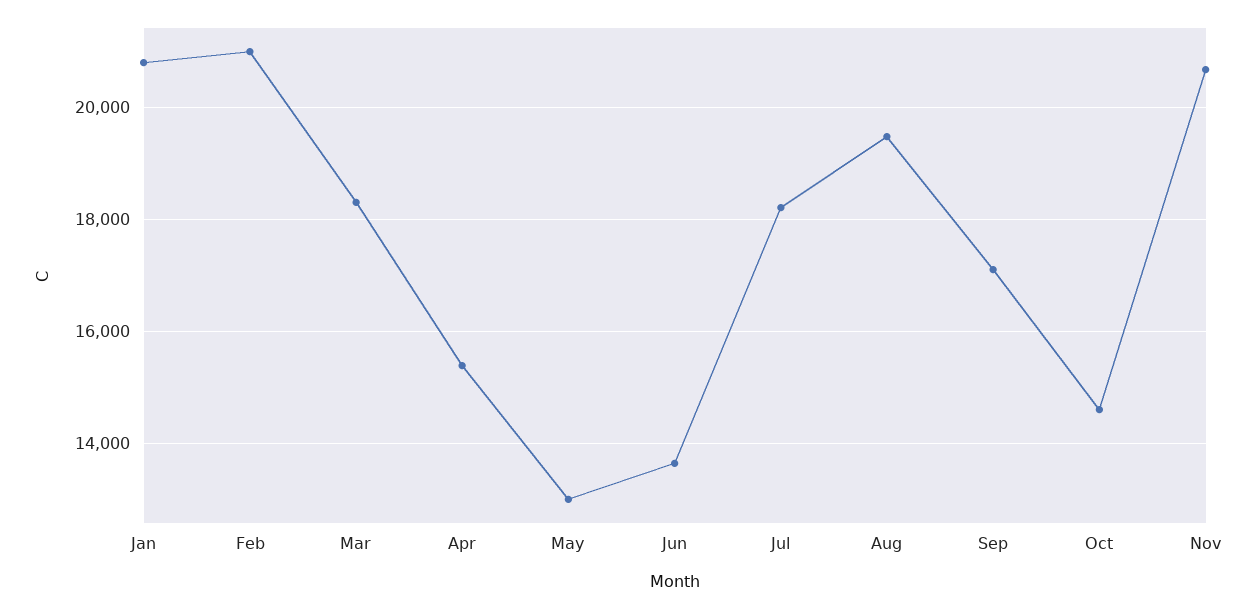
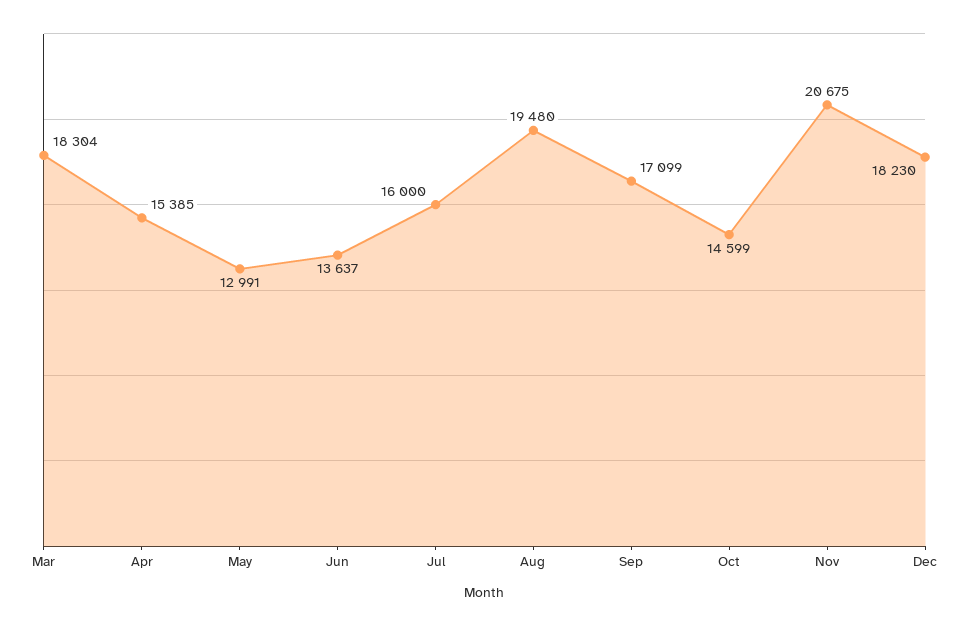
Jan: 20800 -> none
Feb: 21000 -> none
Jul: 18200 -> 16000
Dec: none -> 18230

